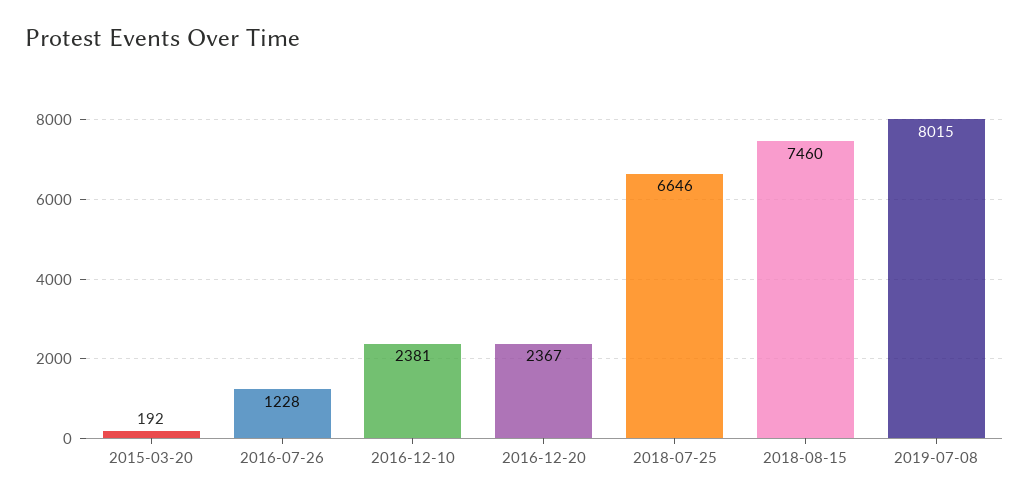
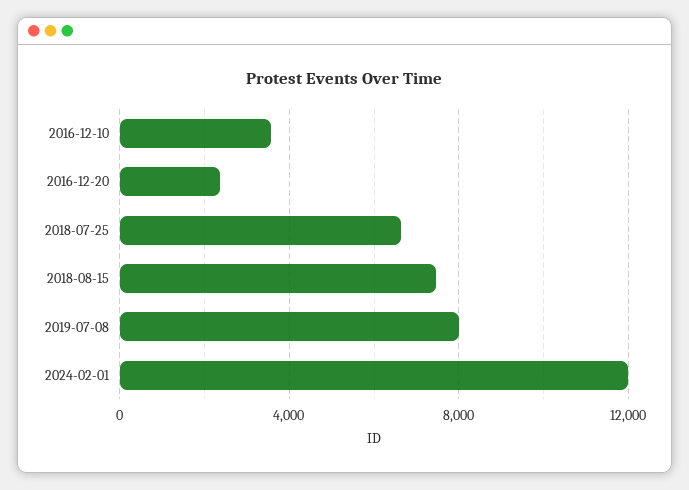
2015-03-20: 192 -> none
2016-07-26: 1228 -> none
2016-12-10: 2381 -> 3500
2024-02-01: none -> 12000

